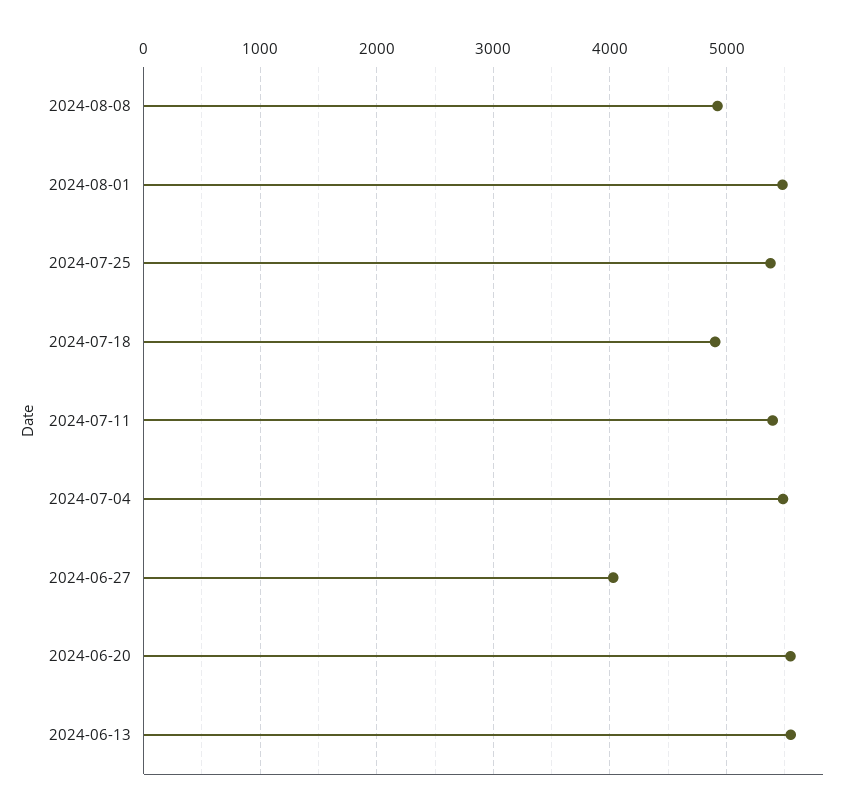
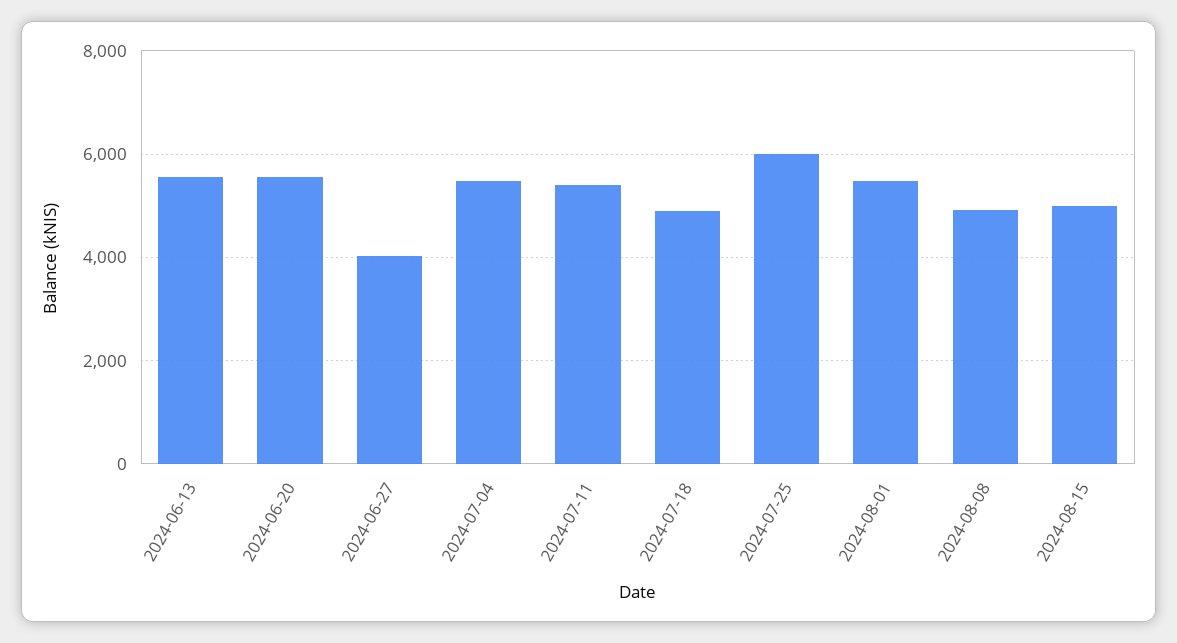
2024-07-25: 5400 -> 6000
2024-08-15: none -> 5000

